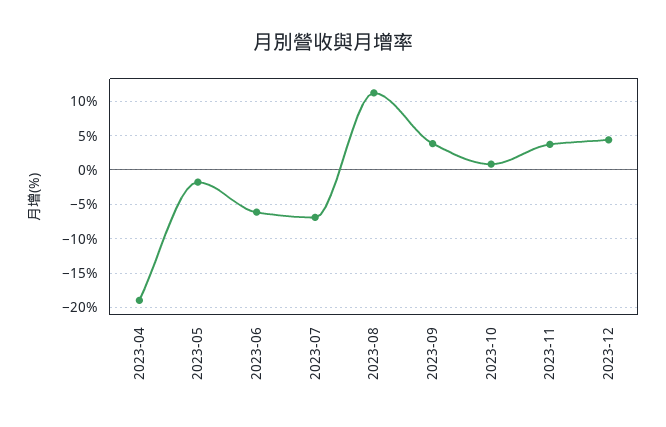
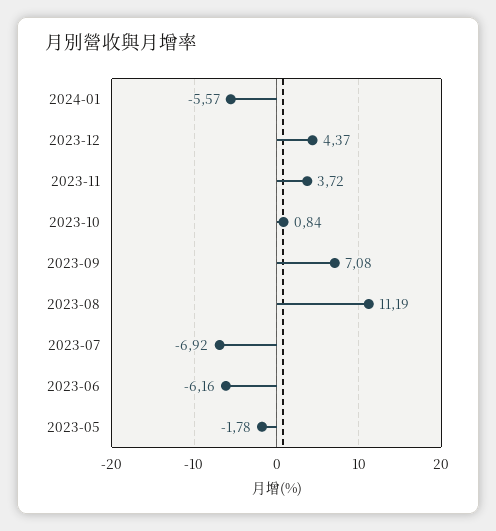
2023-04: -19 -> none
2023-09: 4 -> 7.08
2024-01: none -> -5.57

